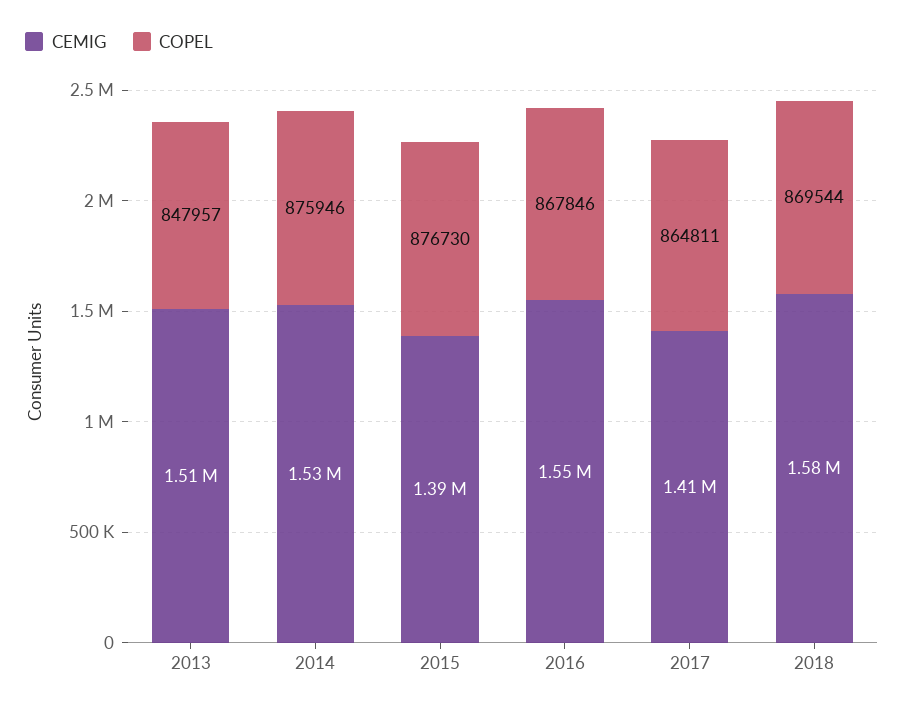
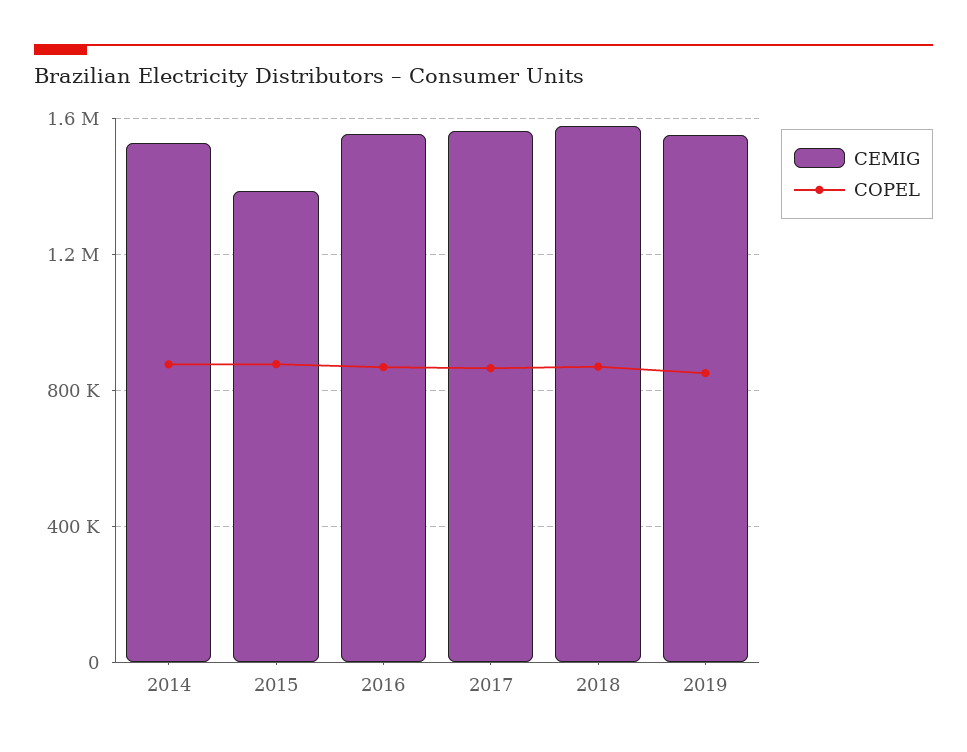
CEMIG, 2013: 1510000 -> none
COPEL, 2013: 847957 -> none
CEMIG, 2017: 1410000 -> 1550000
CEMIG, 2019: none -> 1550000
COPEL, 2019: none -> 850000

